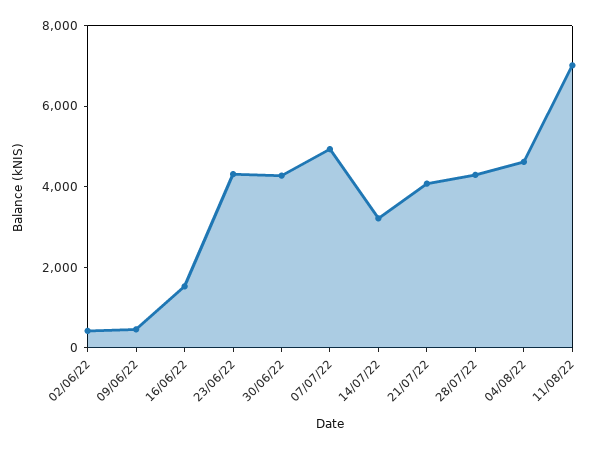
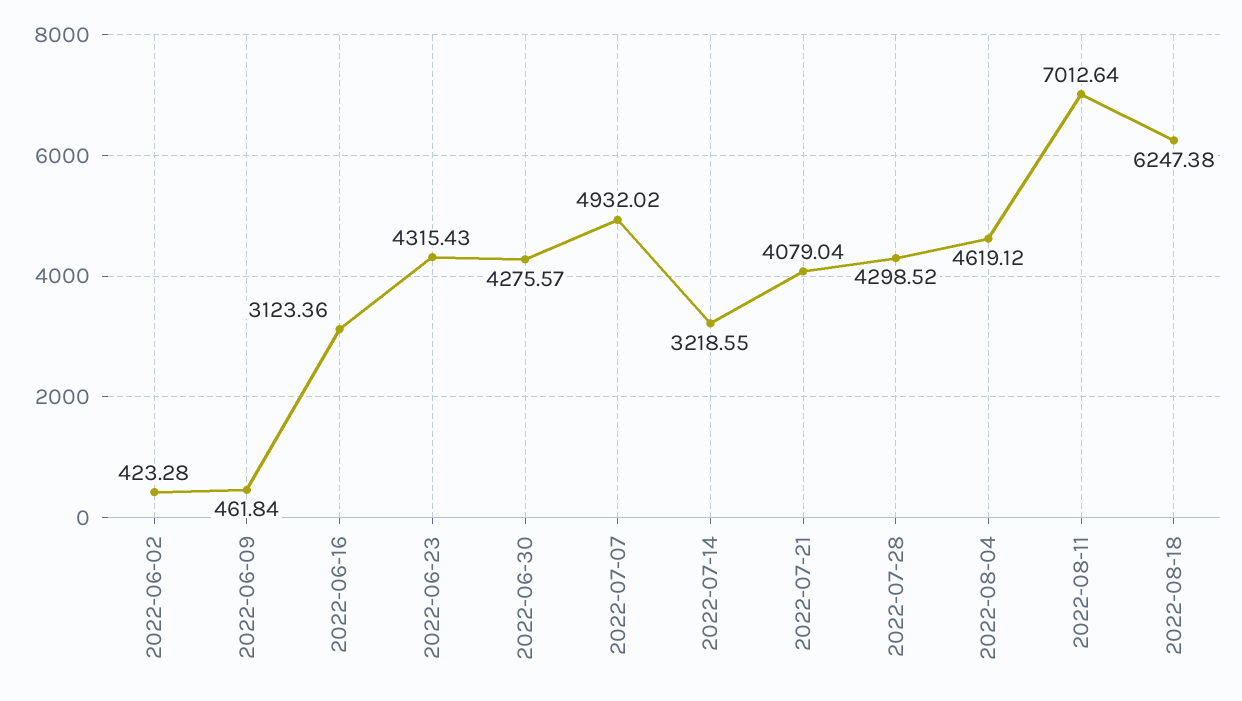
16/06/22: 1500 -> 3123.36
2022-08-18: none -> 6247.38

